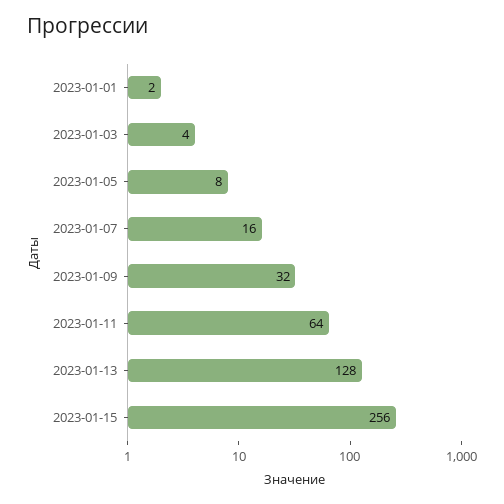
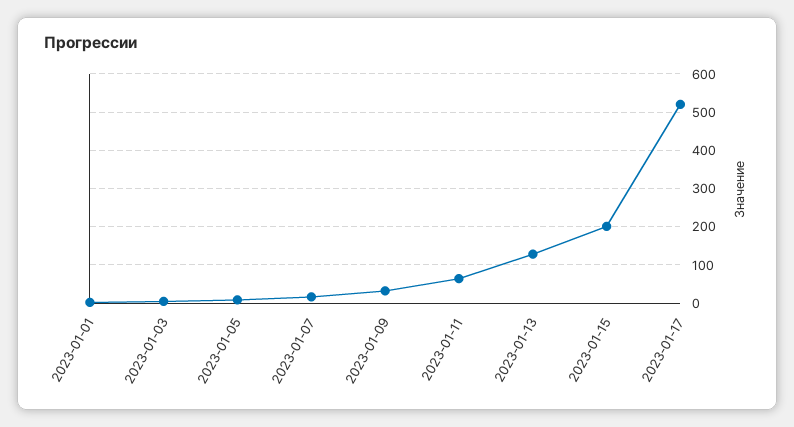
2023-01-15: 256 -> 200
2023-01-17: none -> 520

